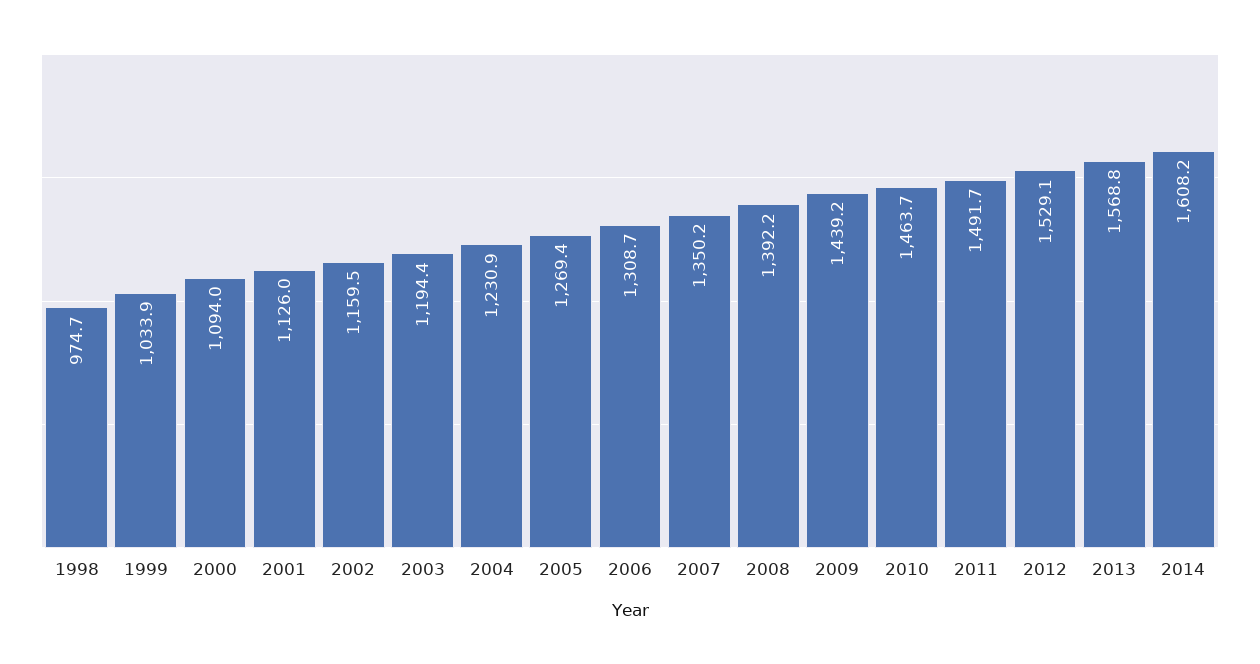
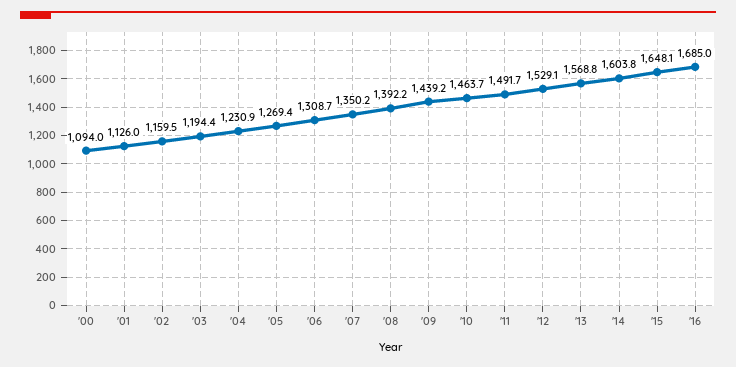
1998: 974.7 -> none
1999: 1033.9 -> none
2014: 1608.2 -> 1603.8
'15: none -> 1648.1
'16: none -> 1685

